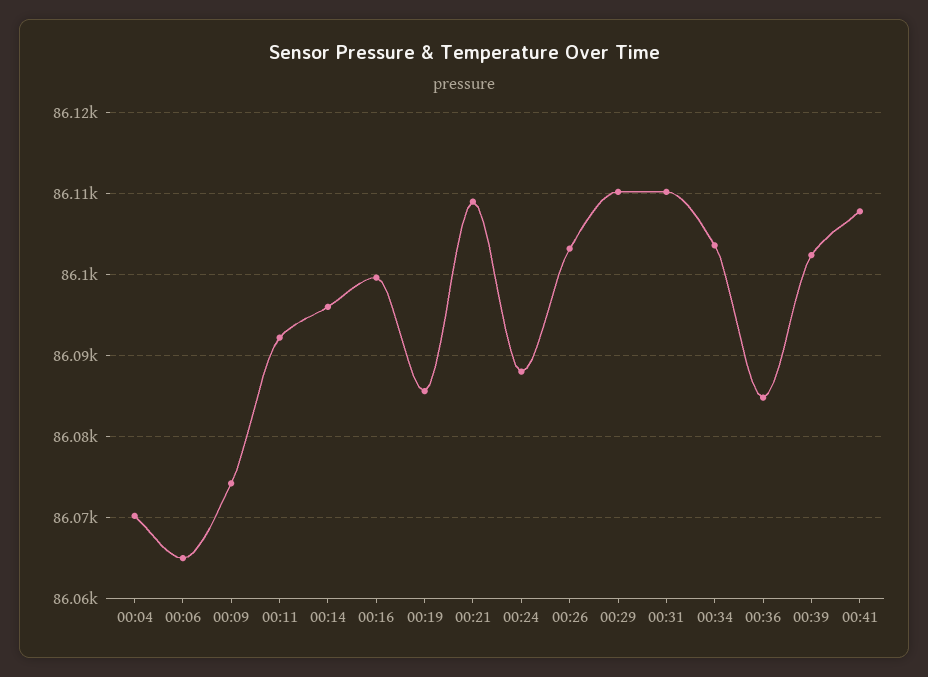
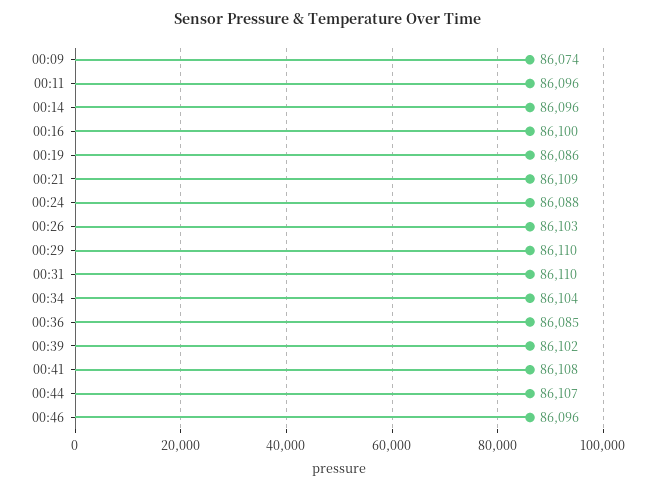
00:04: 86070 -> none
00:06: 86065 -> none
00:11: 86092 -> 86096
00:44: none -> 86107
00:46: none -> 86096

